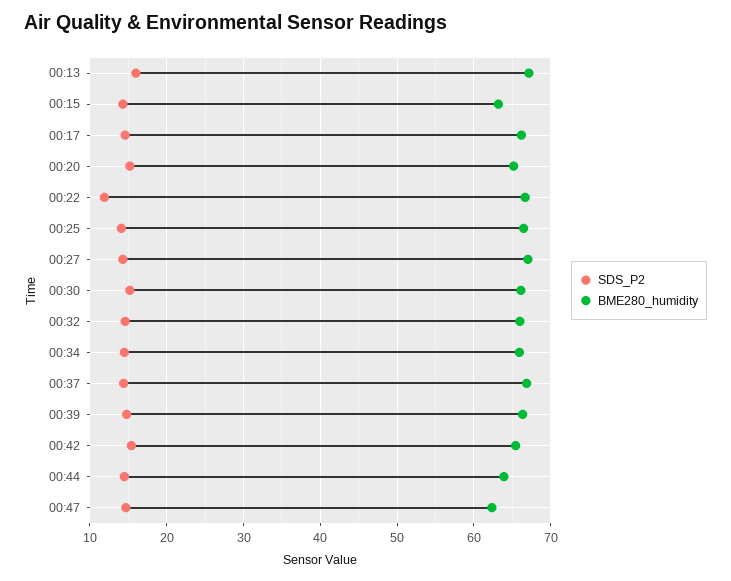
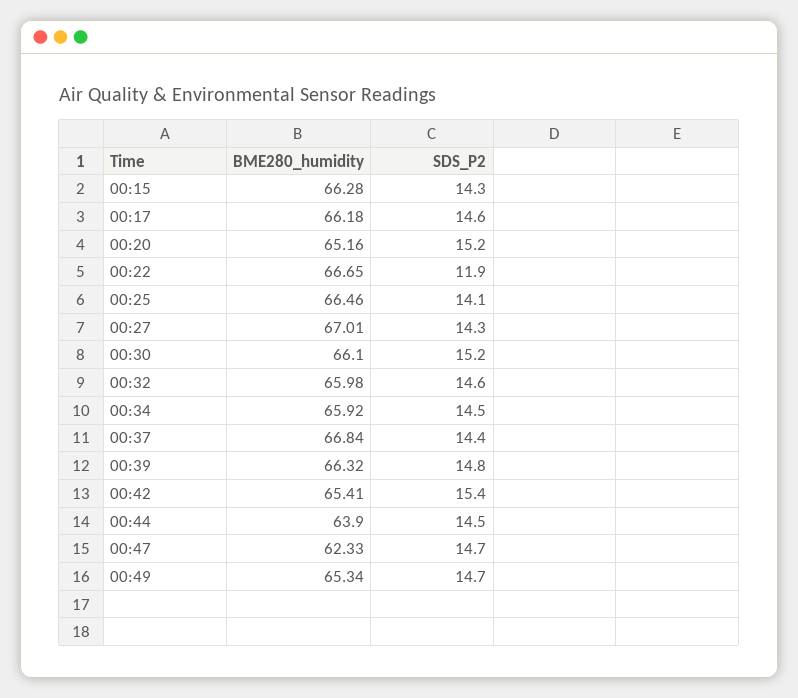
SDS_P2, 00:13: 16 -> none
BME280_humidity, 00:13: 67 -> none
BME280_humidity, 00:15: 63 -> 66.28
BME280_humidity, 00:49: none -> 65.34
SDS_P2, 00:49: none -> 14.7

